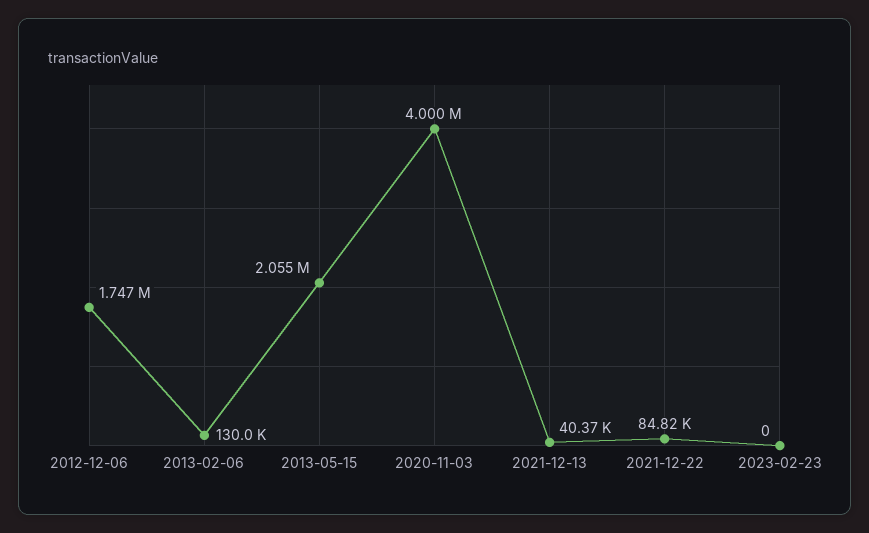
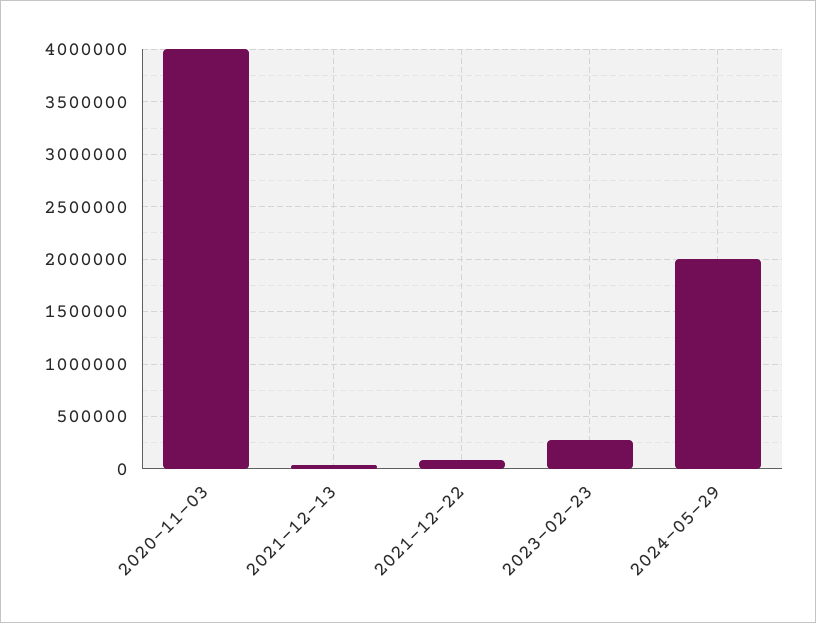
2012-12-06: 1747000 -> none
2013-02-06: 130000 -> none
2013-05-15: 2055000 -> none
2023-02-23: 0 -> 300000
2024-05-29: none -> 2000000

